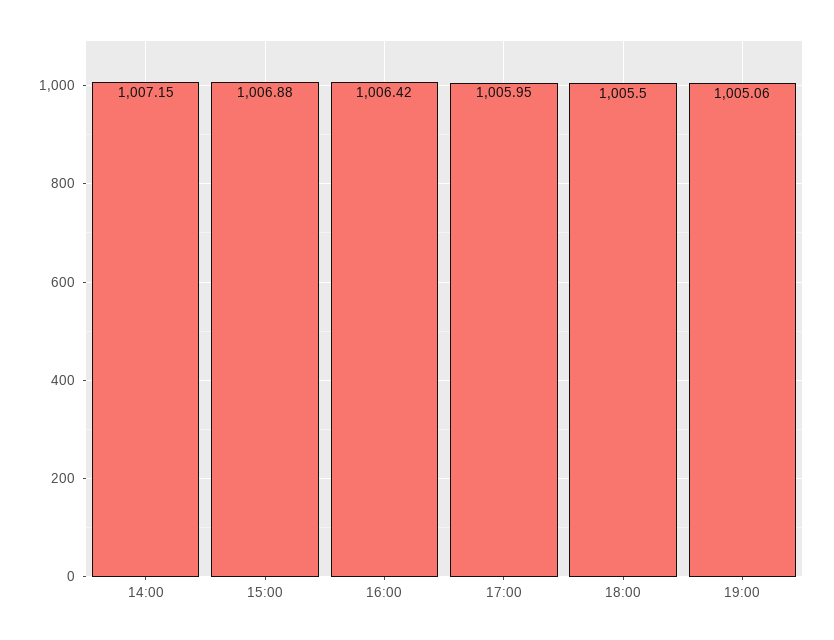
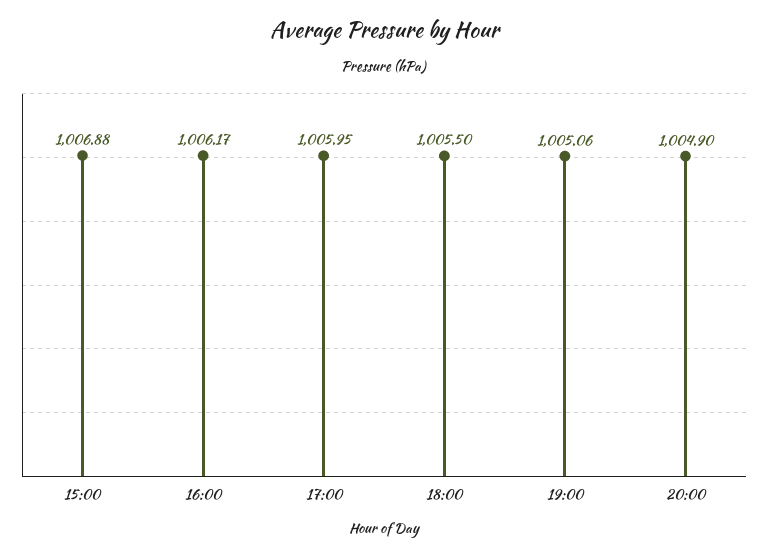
14:00: 1007.15 -> none
16:00: 1006.42 -> 1006.17
20:00: none -> 1004.9

